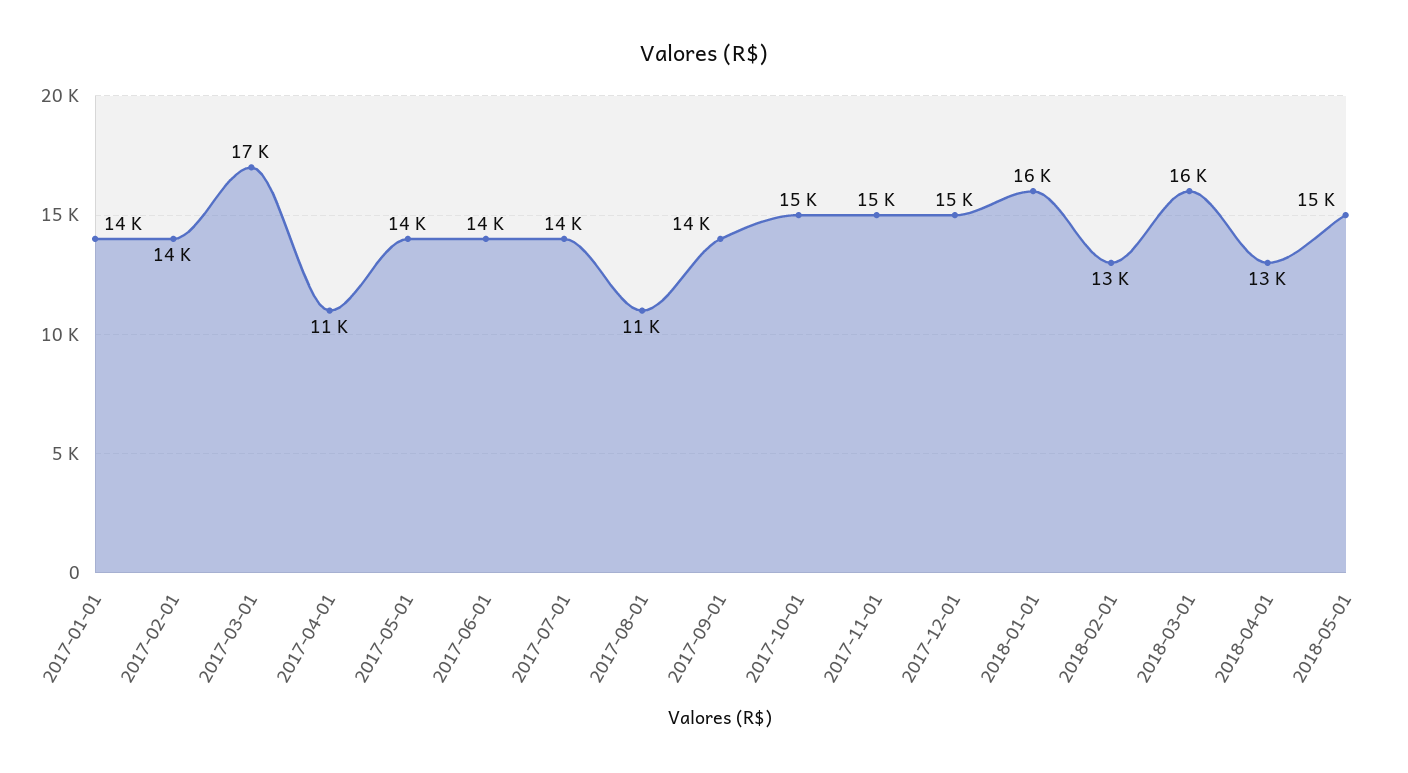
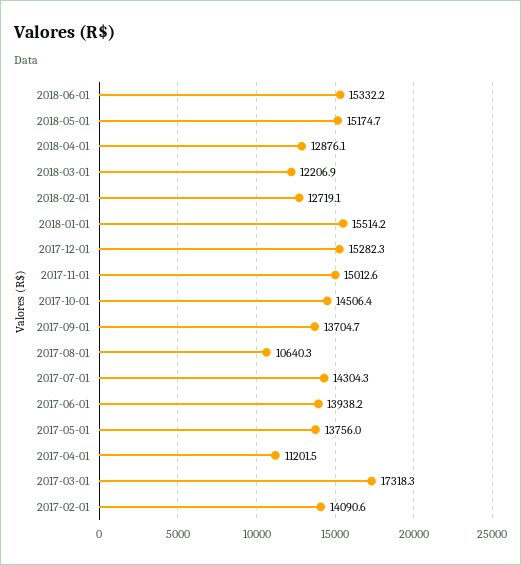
2017-01-01: 14000 -> none
2018-03-01: 16000 -> 12206.9
2018-06-01: none -> 15332.2

